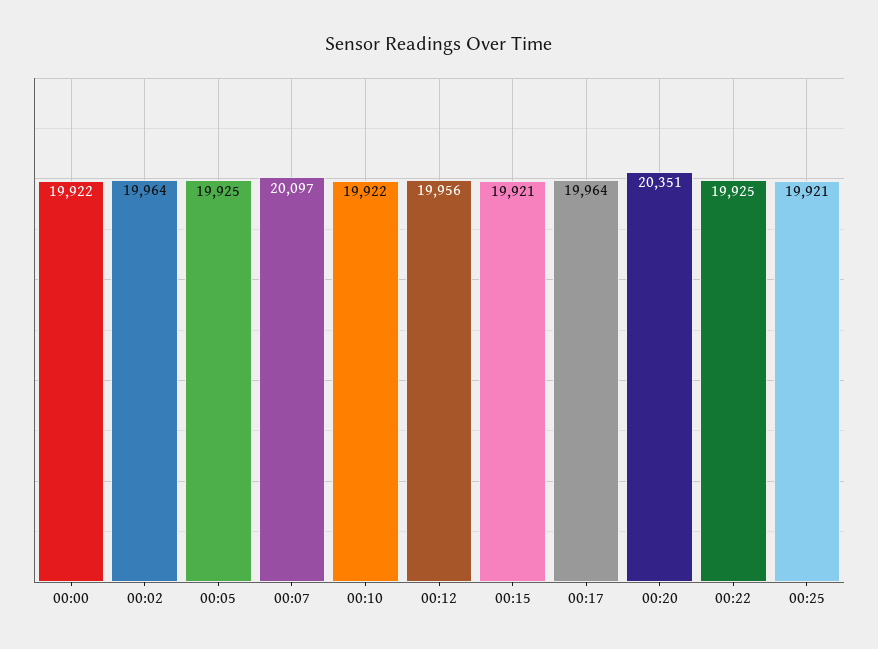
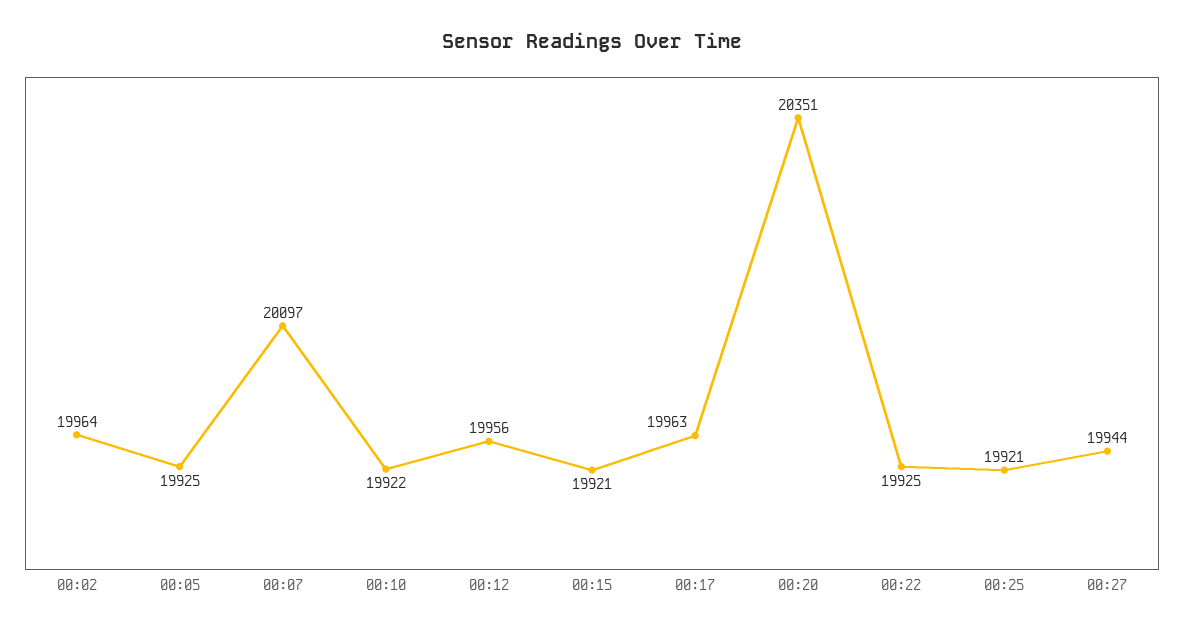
00:00: 19922 -> none
00:17: 19964 -> 19963
00:27: none -> 19944

